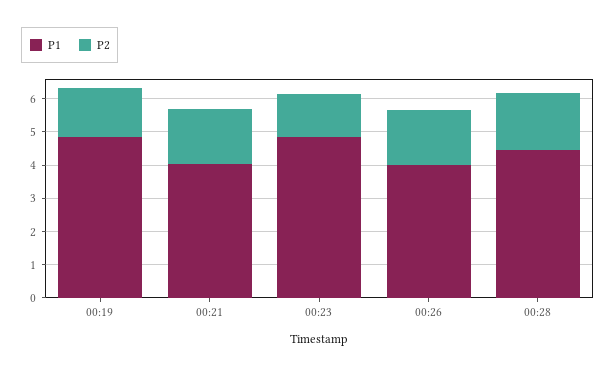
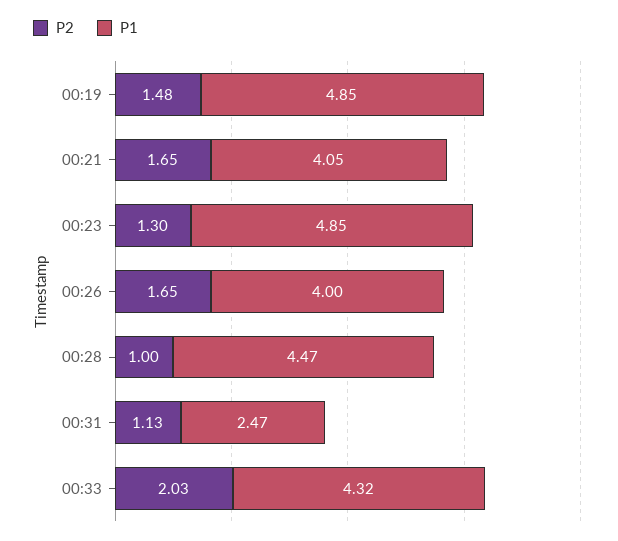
P2, 00:28: 1.75 -> 1
P2, 00:31: none -> 1.13
P1, 00:31: none -> 2.47
P2, 00:33: none -> 2.03
P1, 00:33: none -> 4.32

